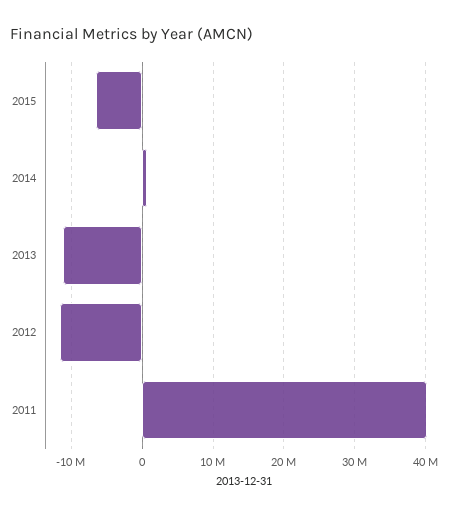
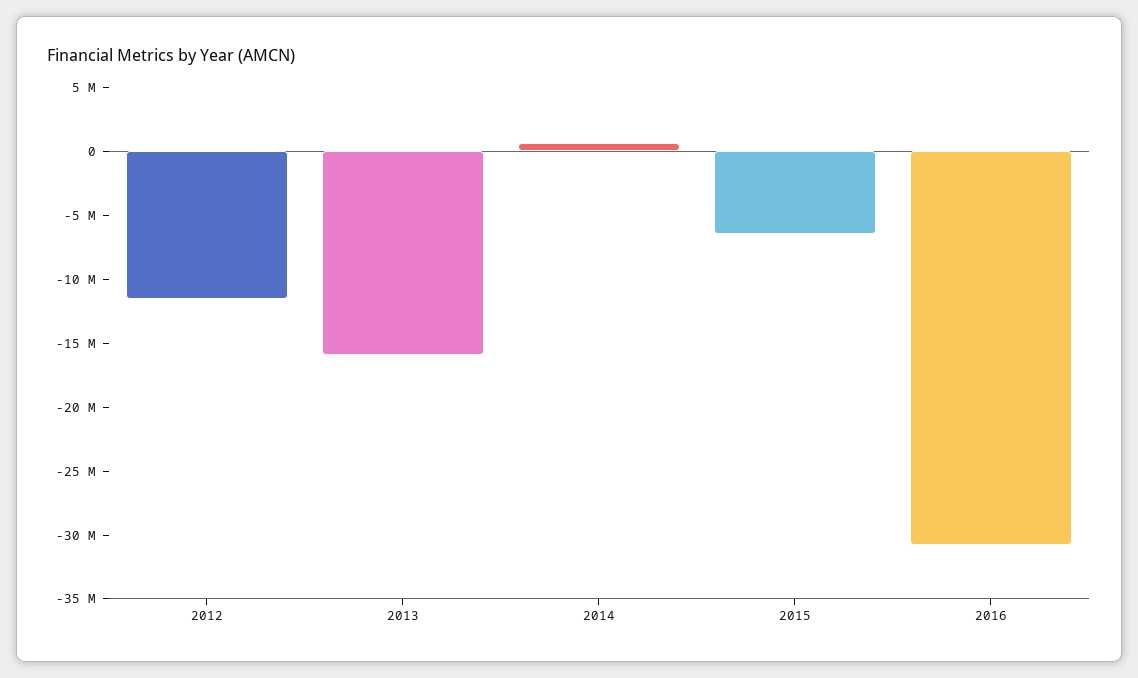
2013: -11000000 -> -16000000
2011: 40000000 -> none
2016: none -> -31000000

